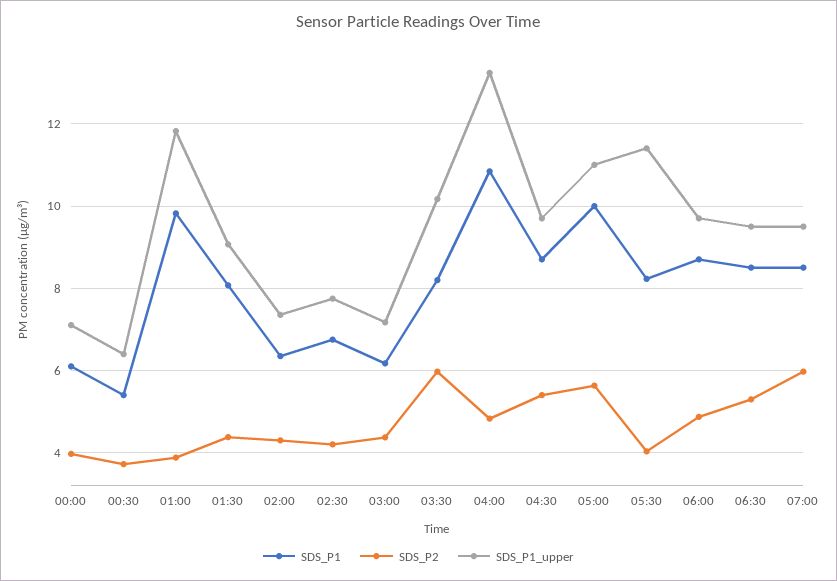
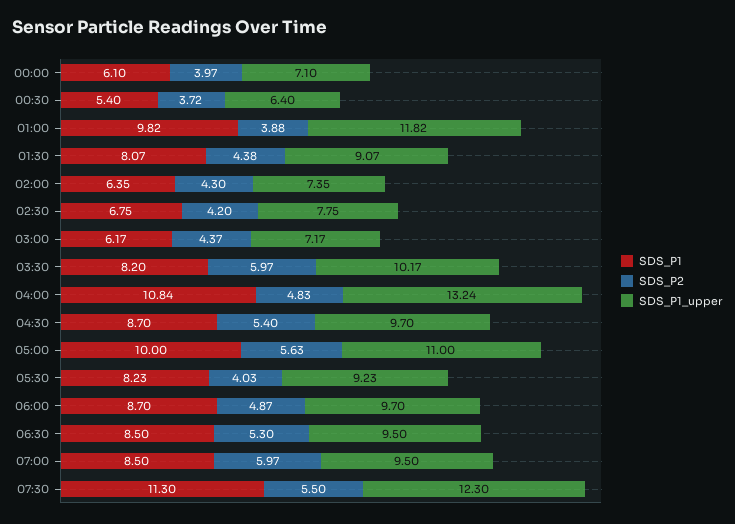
SDS_P1_upper, 05:30: 11.4 -> 9.23
SDS_P1, 07:30: none -> 11.3
SDS_P2, 07:30: none -> 5.5
SDS_P1_upper, 07:30: none -> 12.3

